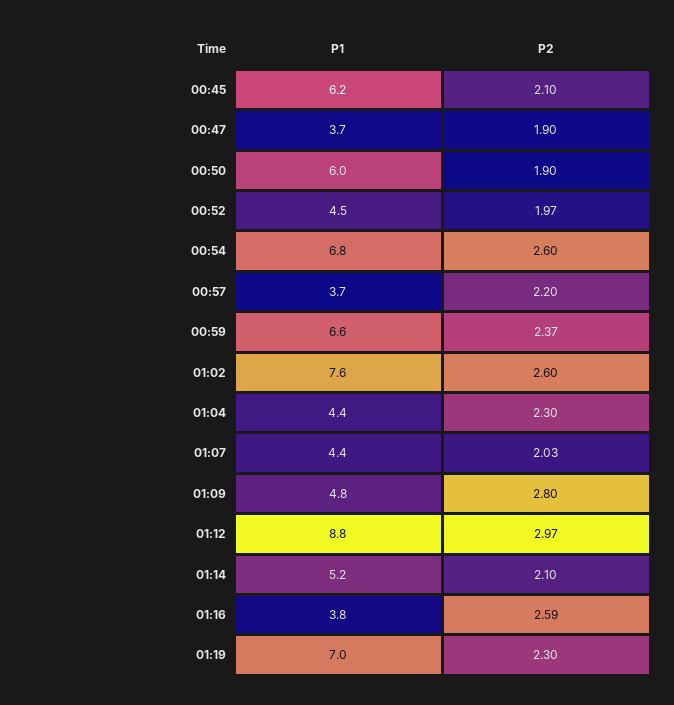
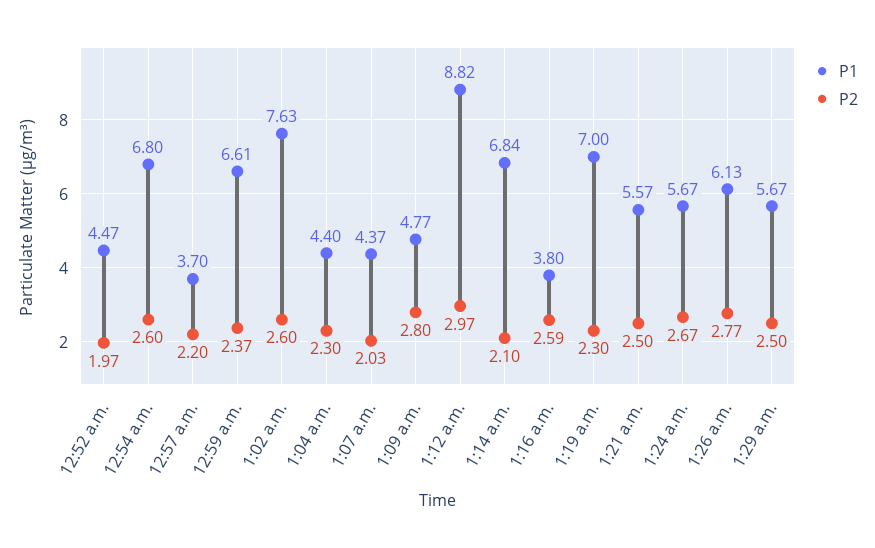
P1, 00:45: 6.2 -> none
P2, 00:45: 2.1 -> none
P1, 00:47: 3.7 -> none
P2, 00:47: 1.9 -> none
P1, 00:50: 6 -> none
P2, 00:50: 1.9 -> none
P1, 01:14: 5.2 -> 6.84
P1, 1:21 a.m.: none -> 5.57
P2, 1:21 a.m.: none -> 2.5
P1, 1:24 a.m.: none -> 5.67
P2, 1:24 a.m.: none -> 2.67
P1, 1:26 a.m.: none -> 6.13
P2, 1:26 a.m.: none -> 2.77
P1, 1:29 a.m.: none -> 5.67
P2, 1:29 a.m.: none -> 2.5

